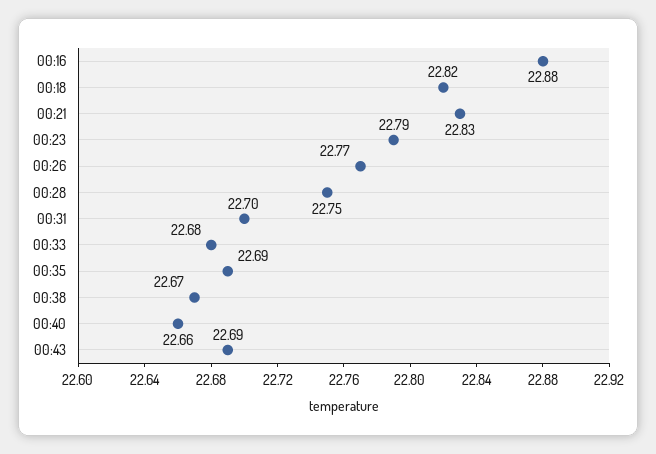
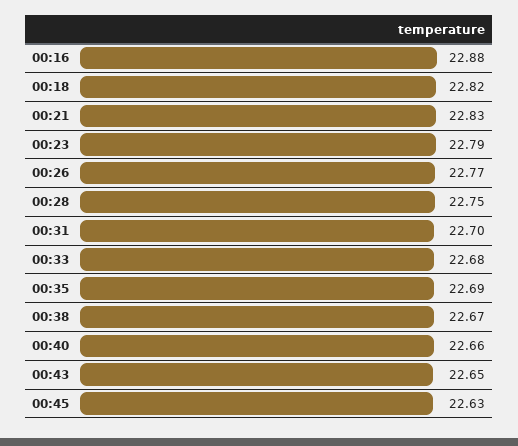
00:43: 22.69 -> 22.65
00:45: none -> 22.63

